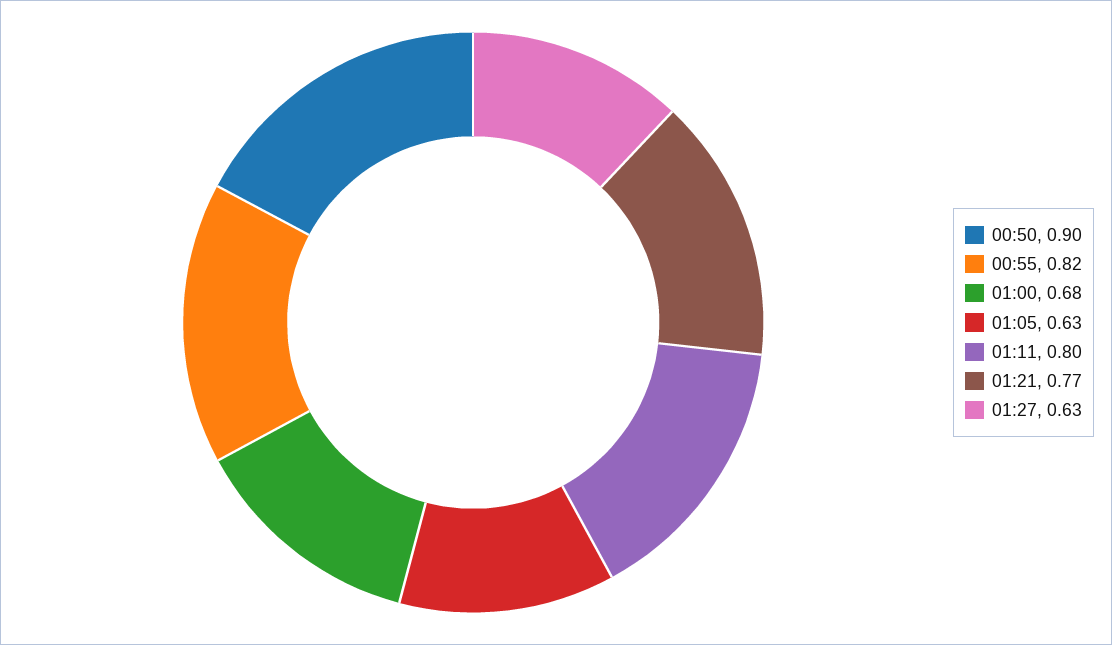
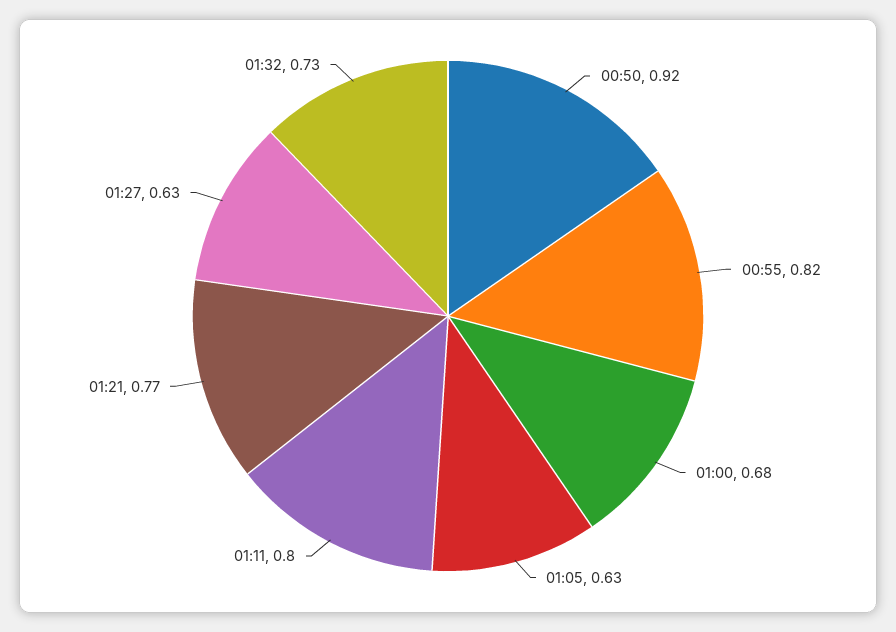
00:50: 0.9 -> 0.92
01:32: none -> 0.73

